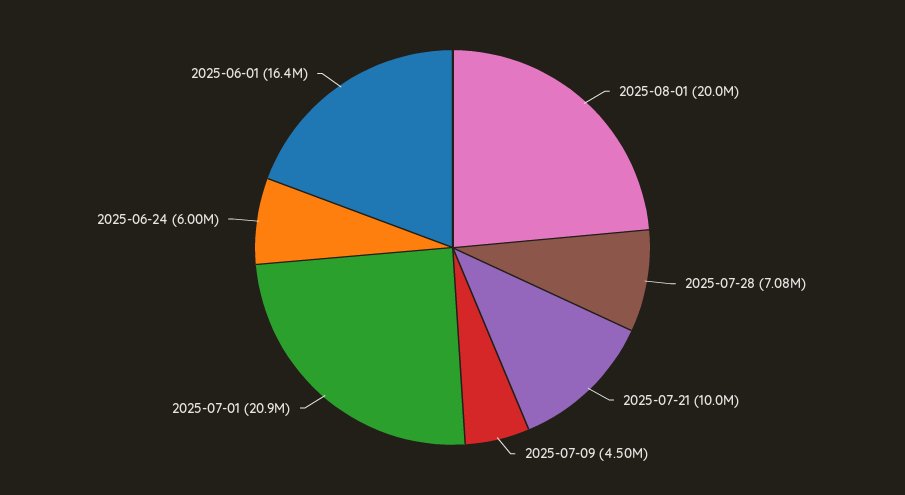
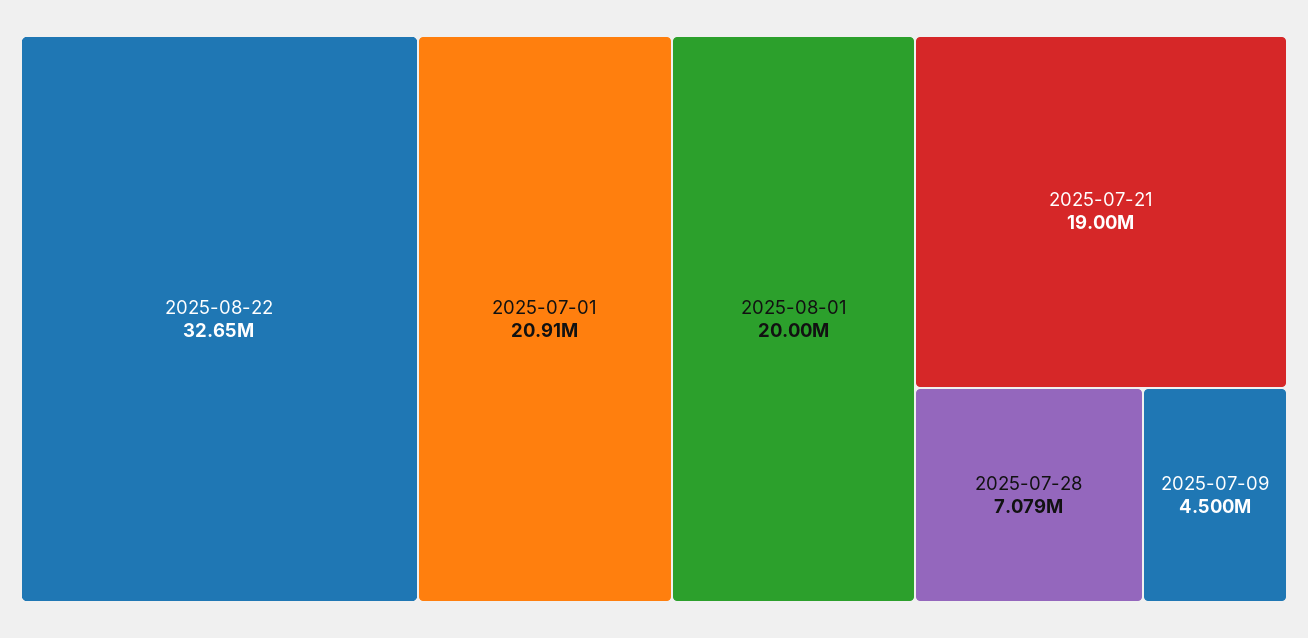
2025-07-21: 10000000 -> 19000000
2025-06-24: 6000000 -> none
2025-06-01: 16400000 -> none
2025-08-22: none -> 32650000

